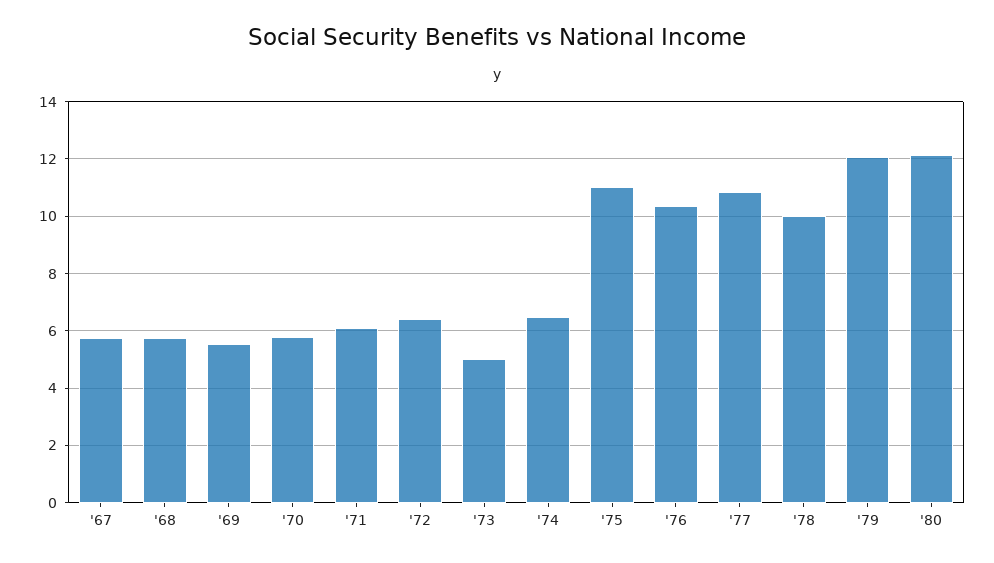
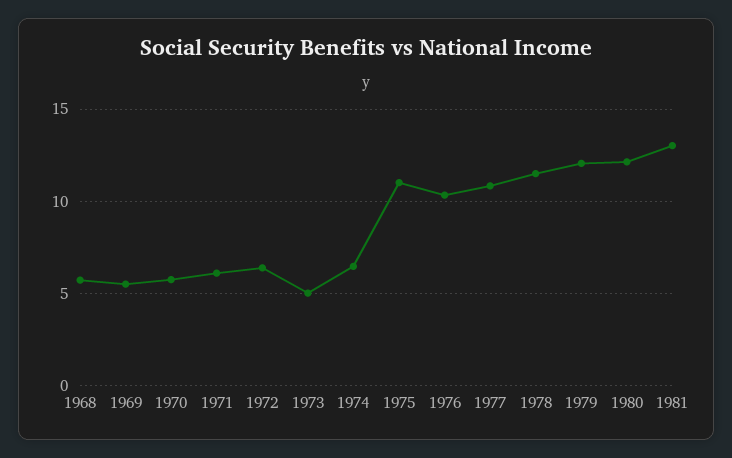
'67: 5.75 -> none
'78: 10 -> 11.5
1981: none -> 13

